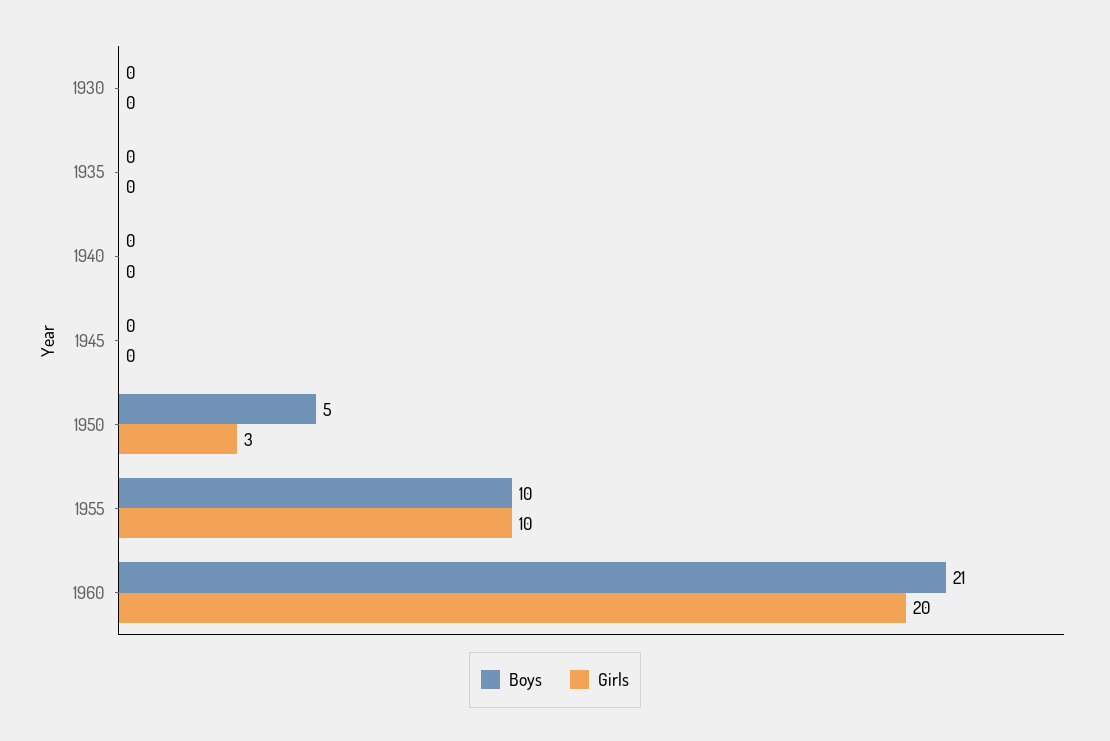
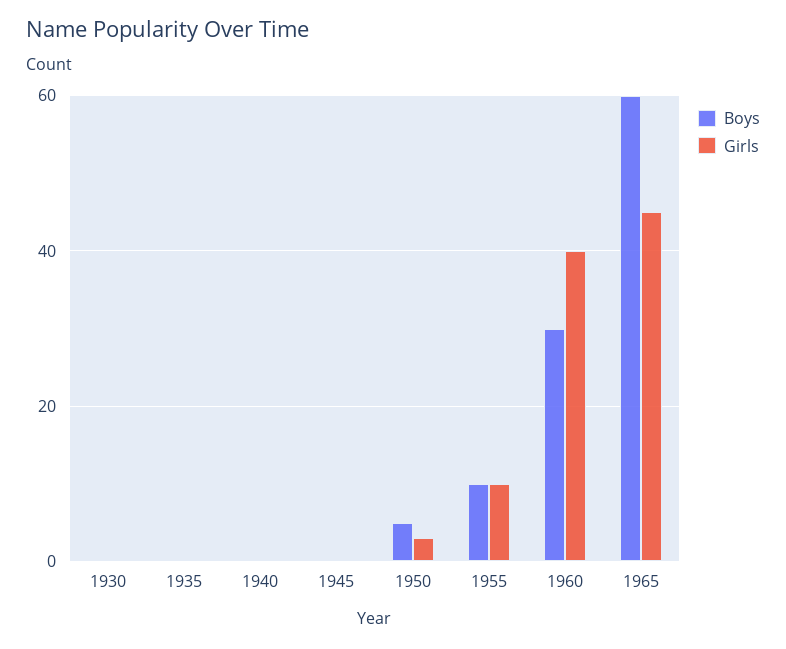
Boys, 1960: 21 -> 30
Girls, 1960: 20 -> 40
Boys, 1965: none -> 60
Girls, 1965: none -> 45

